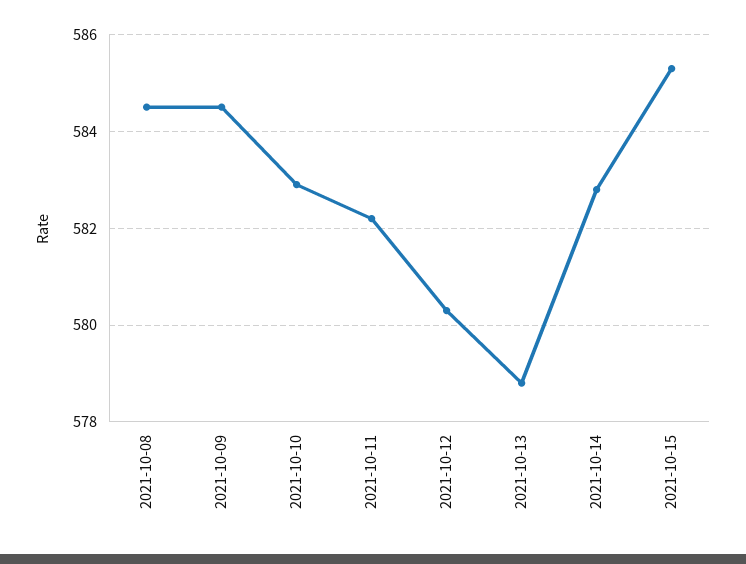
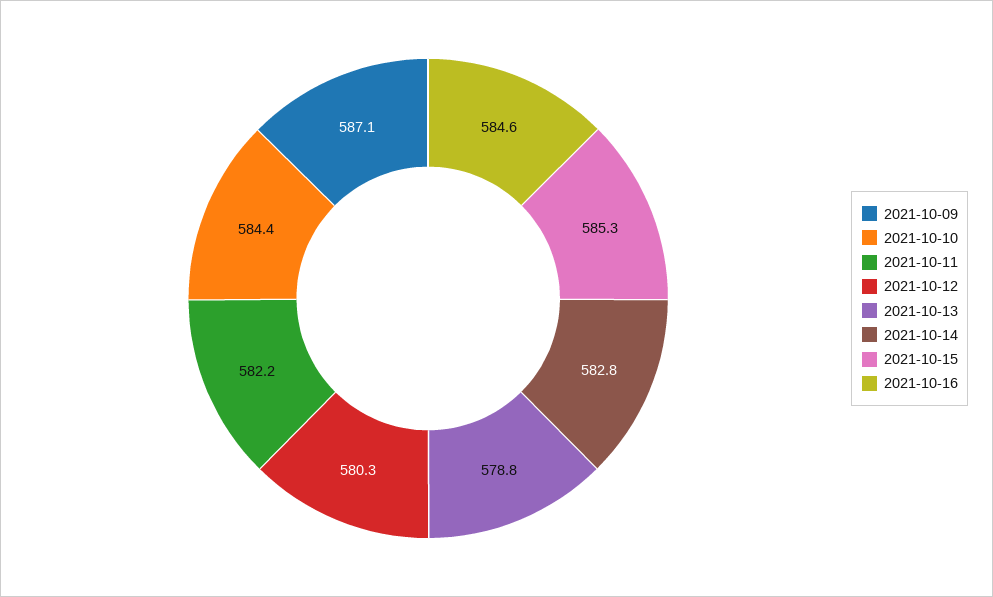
2021-10-08: 584.5 -> none
2021-10-09: 584.5 -> 587.1
2021-10-10: 583 -> 584.4
2021-10-16: none -> 584.6

